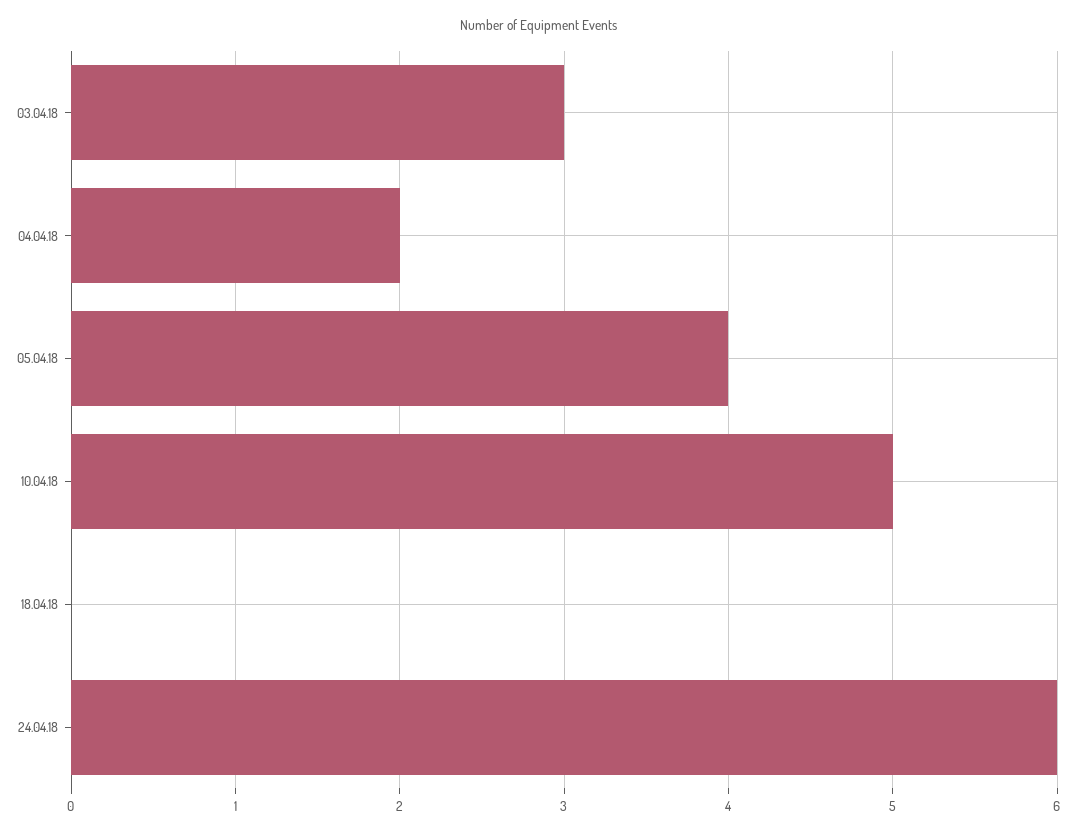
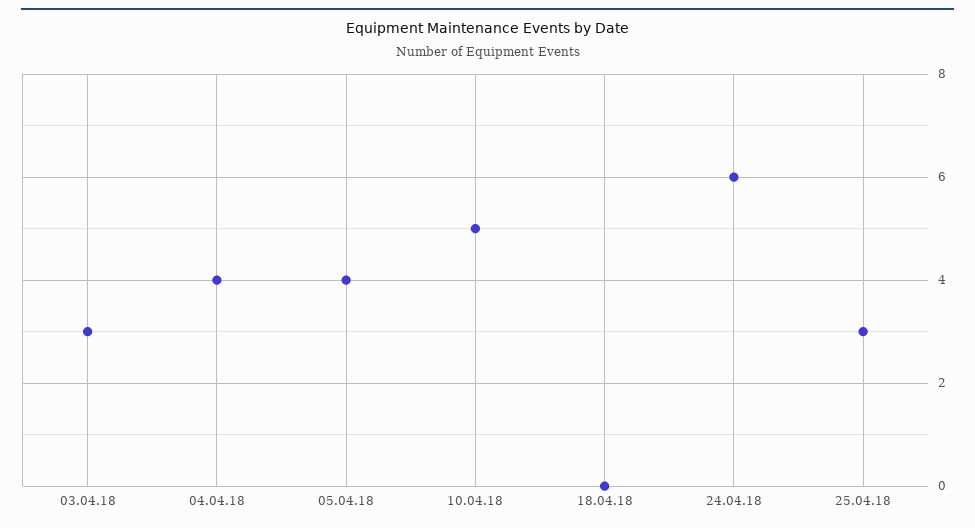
04.04.18: 2 -> 4
25.04.18: none -> 3

